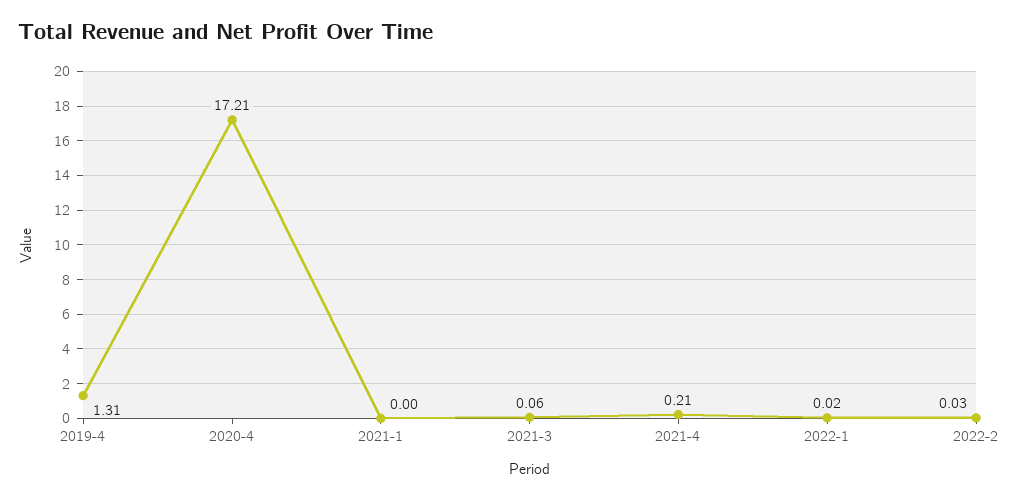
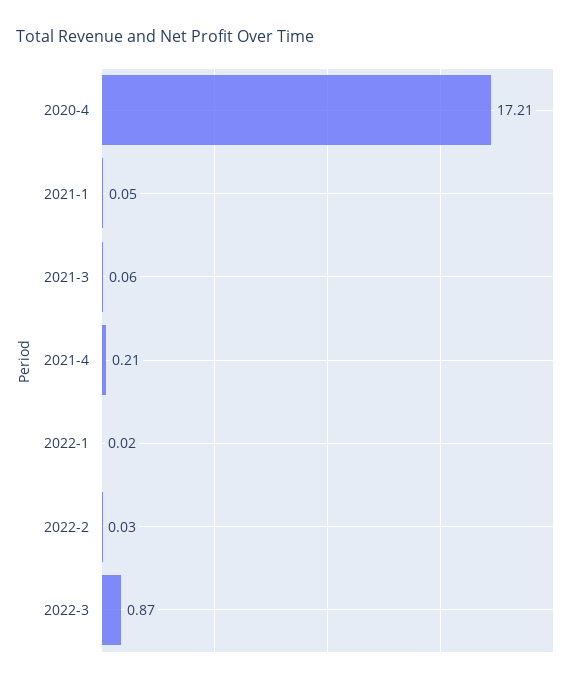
2019-4: 1.31 -> none
2021-1: 0 -> 0.05
2022-3: none -> 0.87

